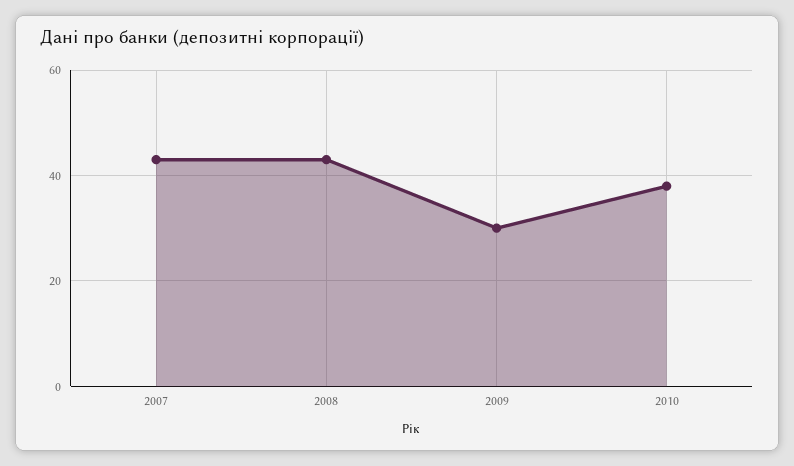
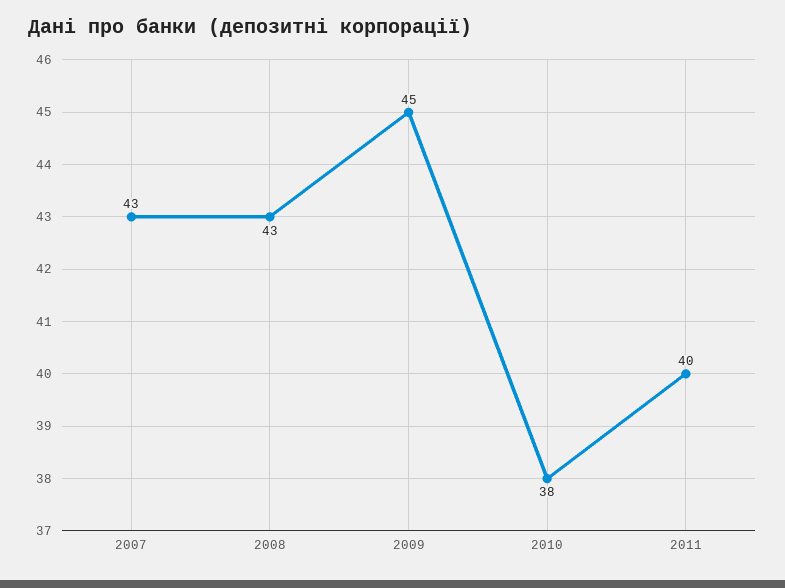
2009: 30 -> 45
2011: none -> 40

